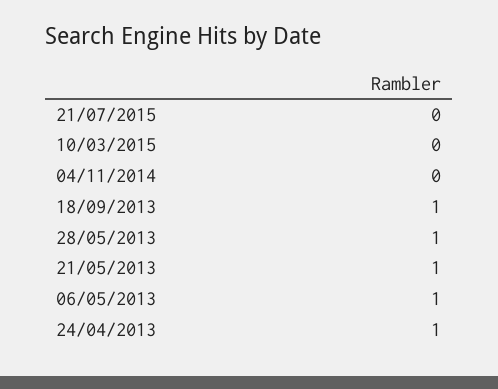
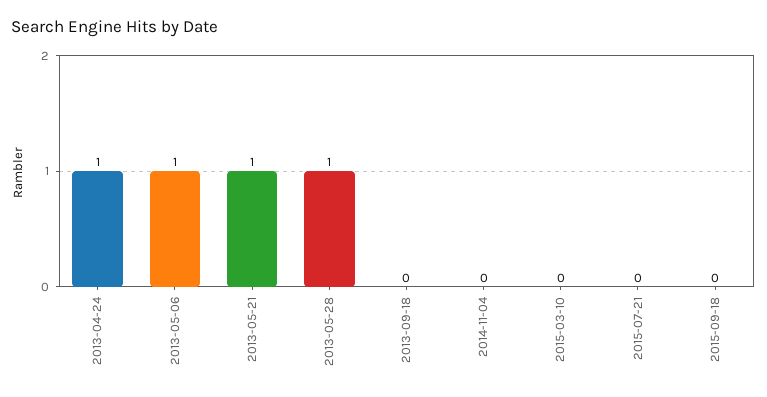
18/09/2013: 1 -> 0
2015-09-18: none -> 0

